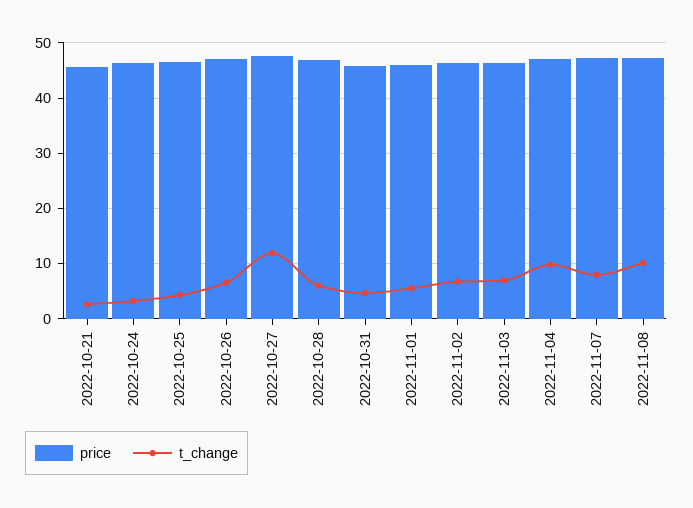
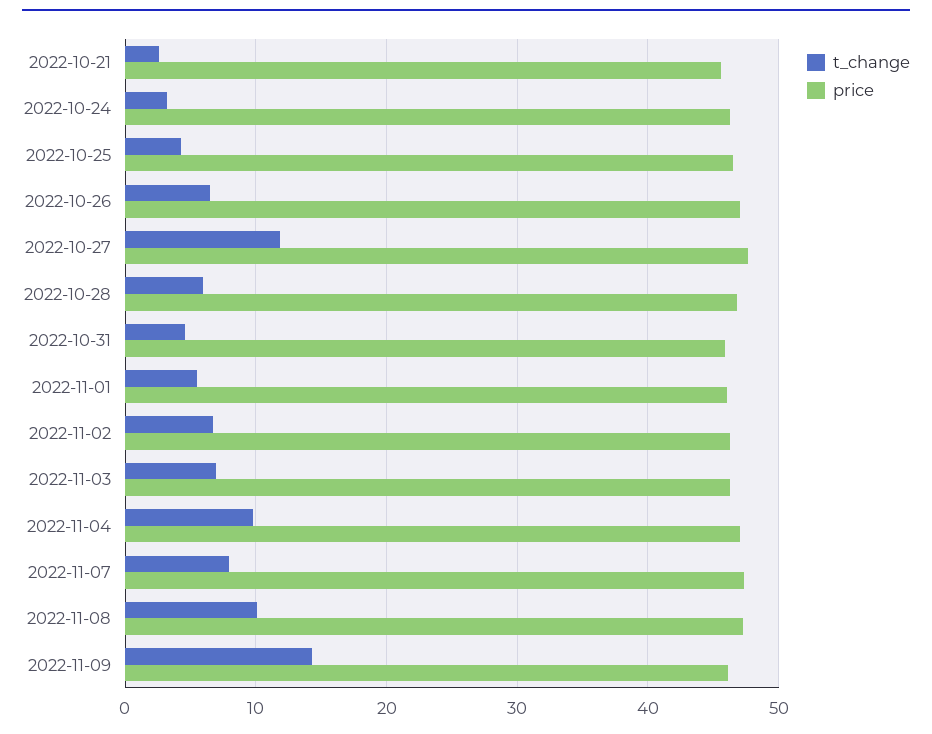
t_change, 2022-11-09: none -> 14
price, 2022-11-09: none -> 46

